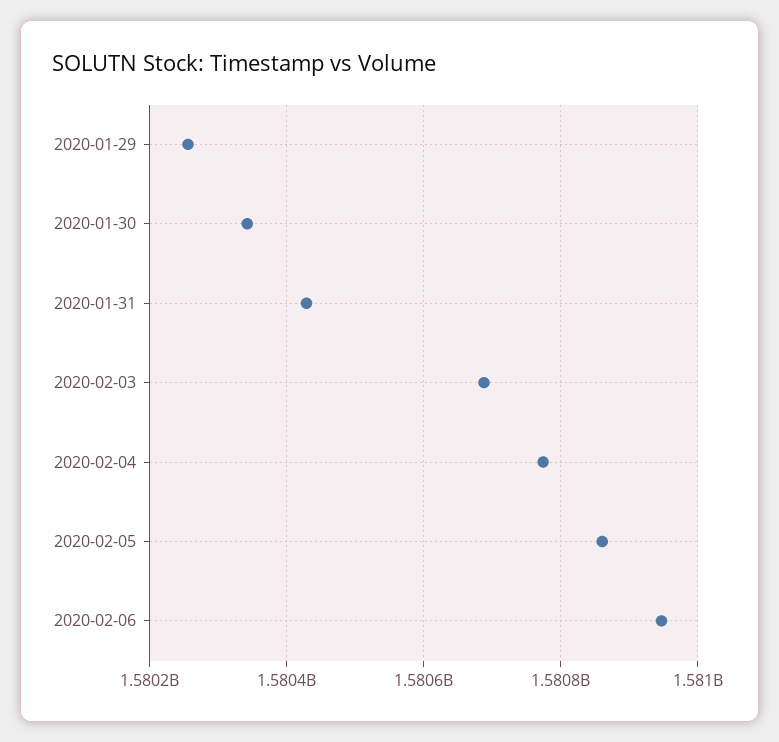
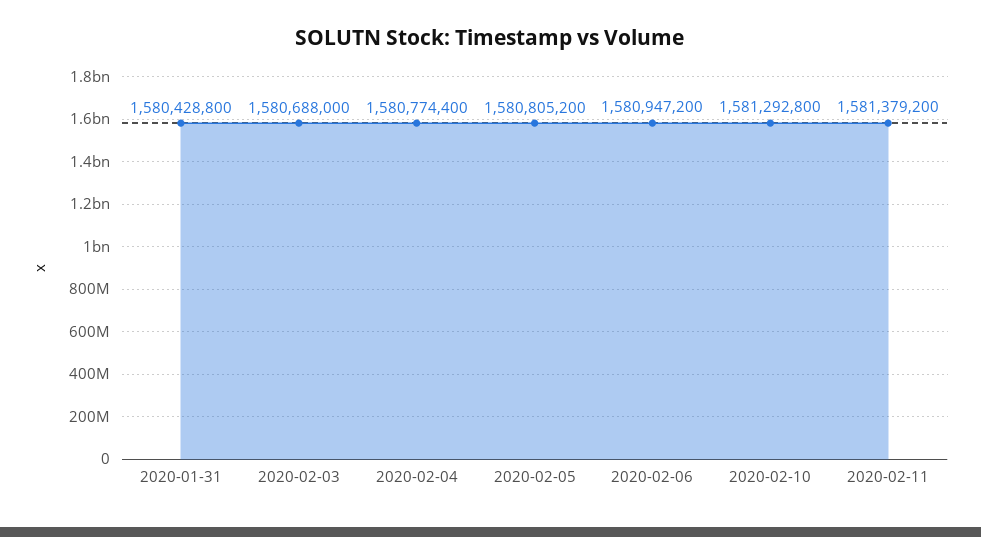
2020-01-29: 1580260000 -> none
2020-01-30: 1580340000 -> none
2020-02-05: 1580860000 -> 1580805200
2020-02-10: none -> 1581292800
2020-02-11: none -> 1581379200

